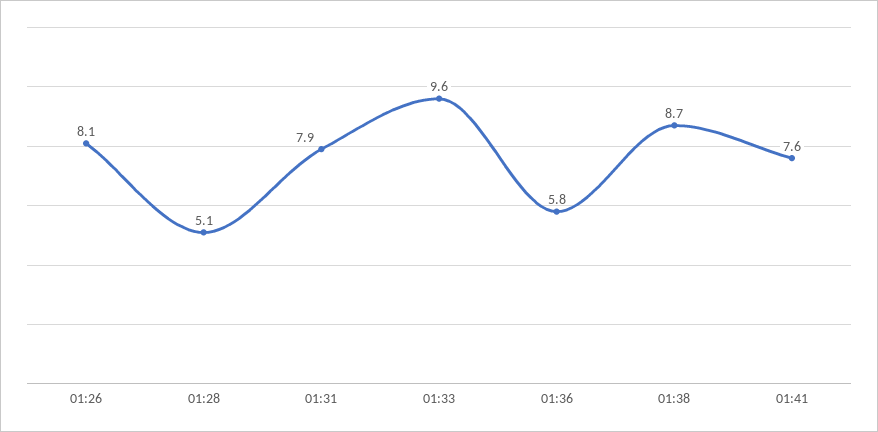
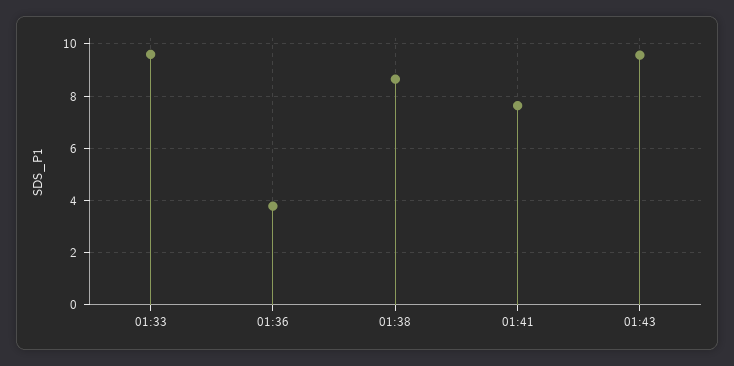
01:26: 8.1 -> none
01:28: 5.1 -> none
01:31: 7.9 -> none
01:36: 5.8 -> 3.75
01:43: none -> 9.5

